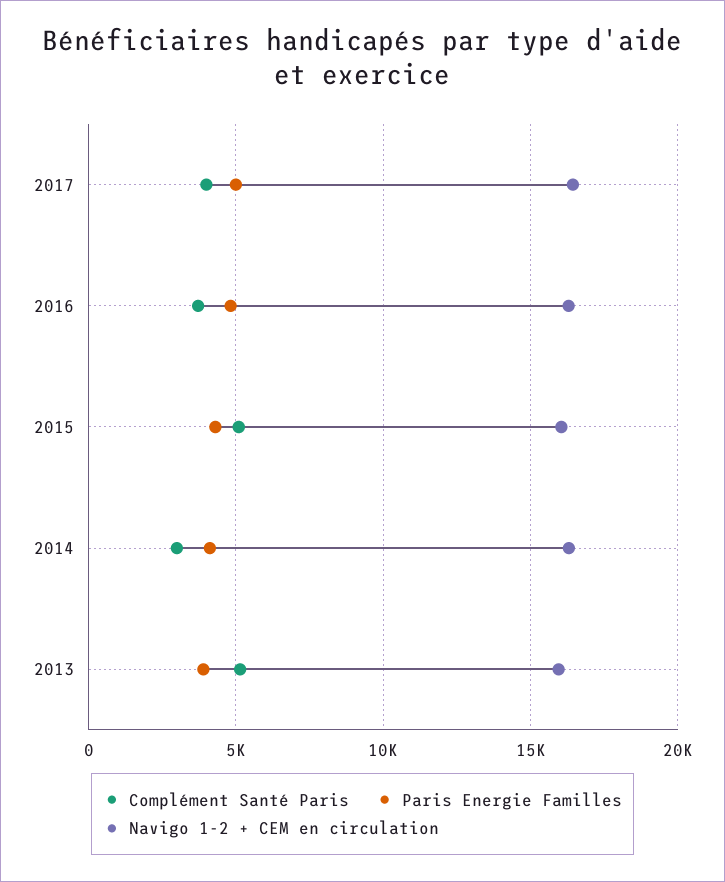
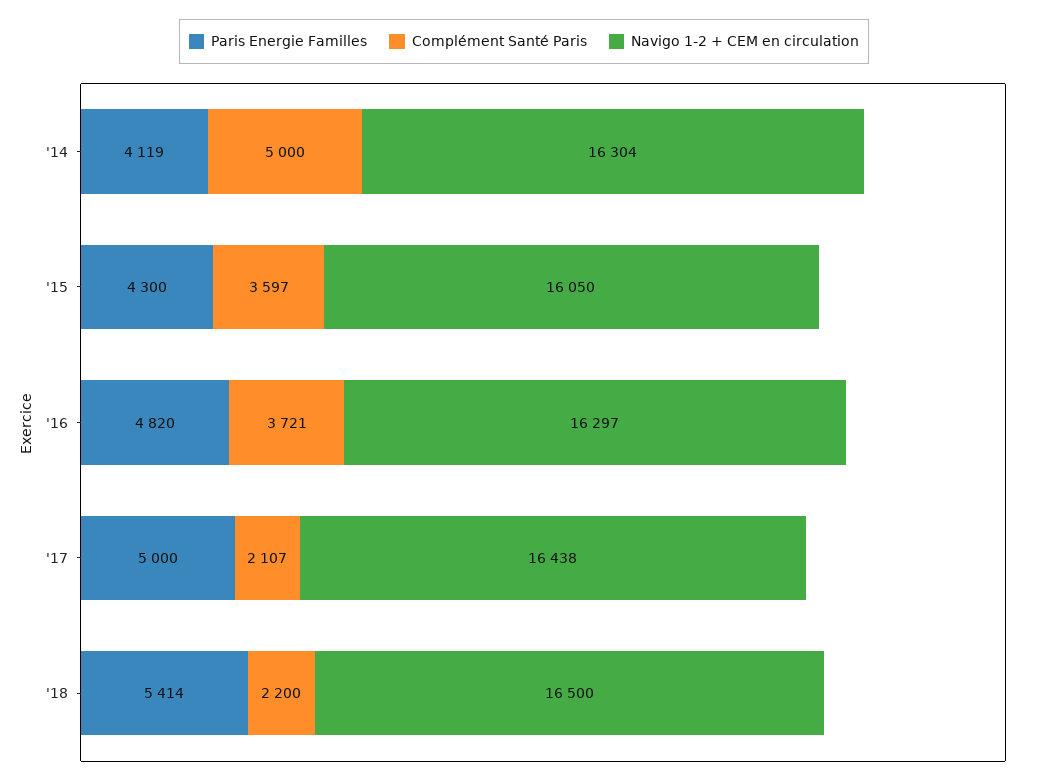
Complément Santé Paris, 2017: 4000 -> 2107
Complément Santé Paris, 2015: 5000 -> 3597
Complément Santé Paris, 2014: 3000 -> 5000
Complément Santé Paris, 2013: 5000 -> none
Paris Energie Familles, 2013: 4000 -> none
Navigo 1-2 + CEM en circulation, 2013: 16000 -> none
Paris Energie Familles, '18: none -> 5414
Complément Santé Paris, '18: none -> 2200
Navigo 1-2 + CEM en circulation, '18: none -> 16500

